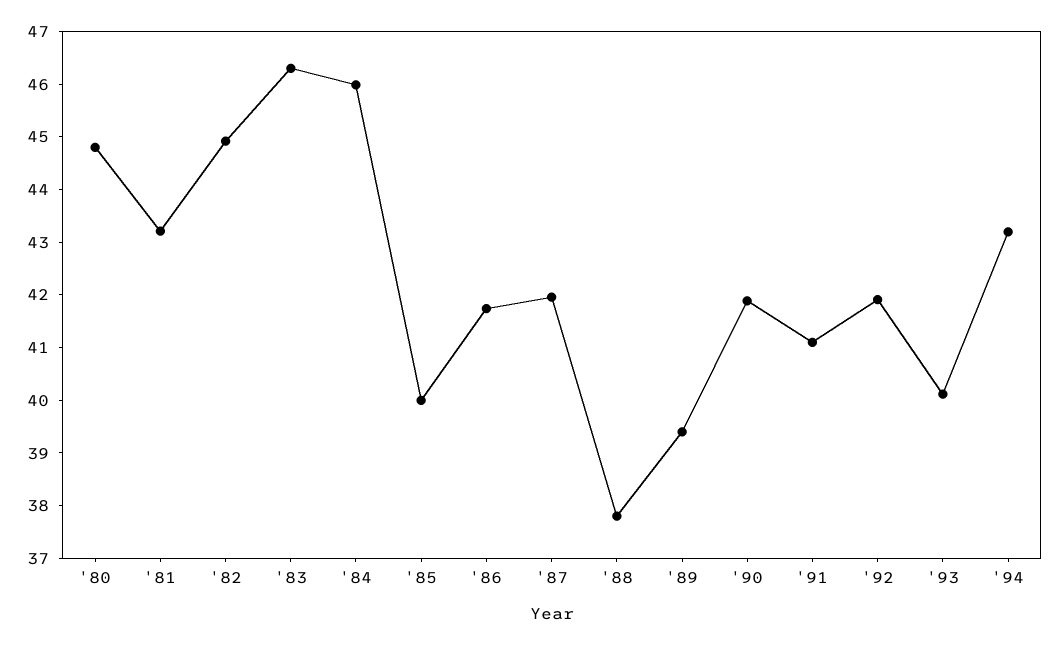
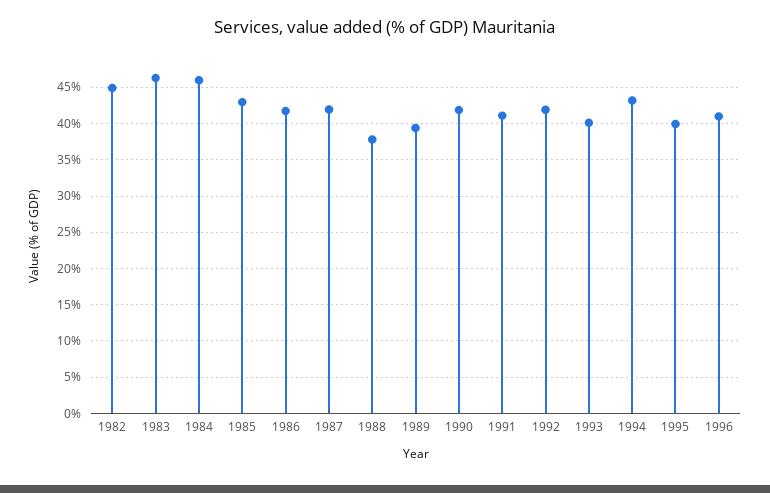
'80: 44.8 -> none
'81: 43.2 -> none
'85: 40 -> 43
1995: none -> 40
1996: none -> 41

